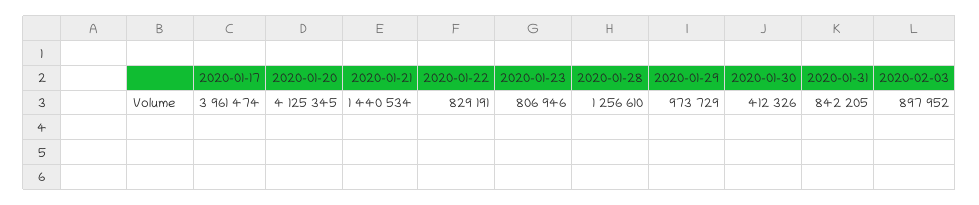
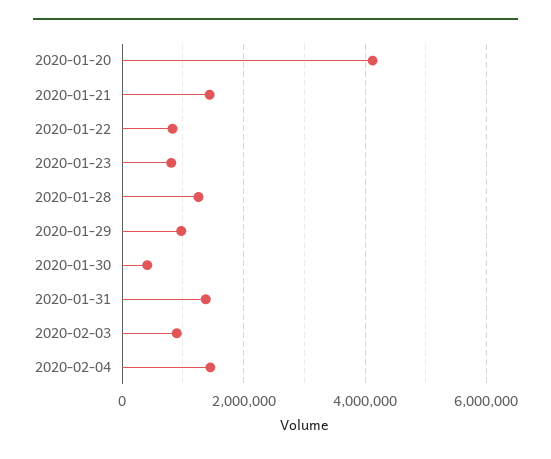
2020-01-17: 3961474 -> none
2020-01-31: 842205 -> 1400000
2020-02-04: none -> 1400000

